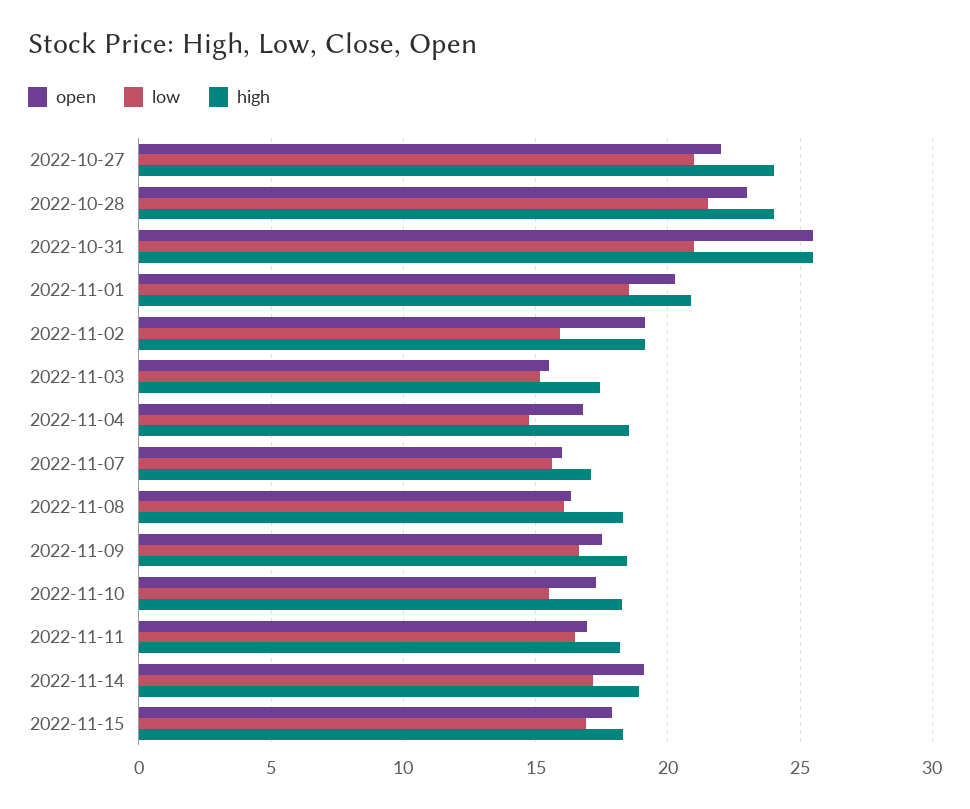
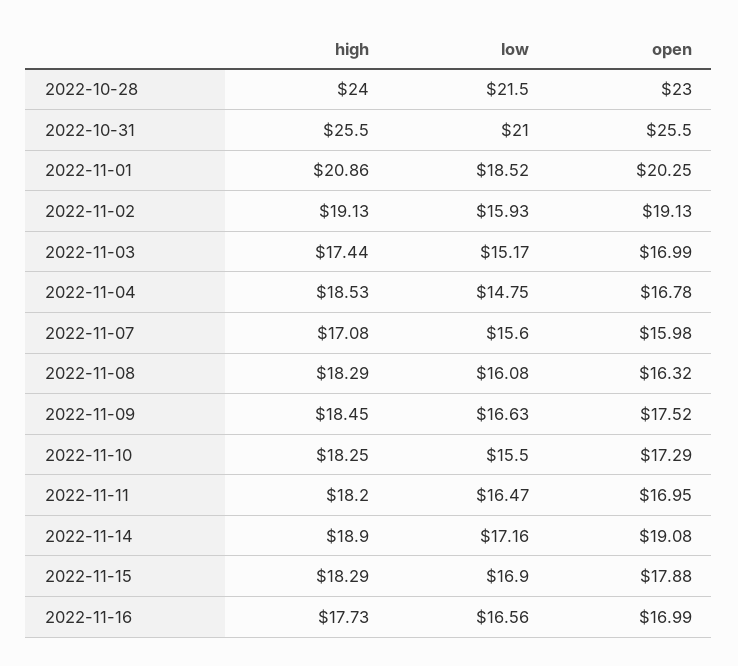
open, 2022-10-27: 22 -> none
low, 2022-10-27: 21 -> none
high, 2022-10-27: 24 -> none
open, 2022-11-03: 15.5 -> 16.99
high, 2022-11-16: none -> 17.73
low, 2022-11-16: none -> 16.56
open, 2022-11-16: none -> 16.99

